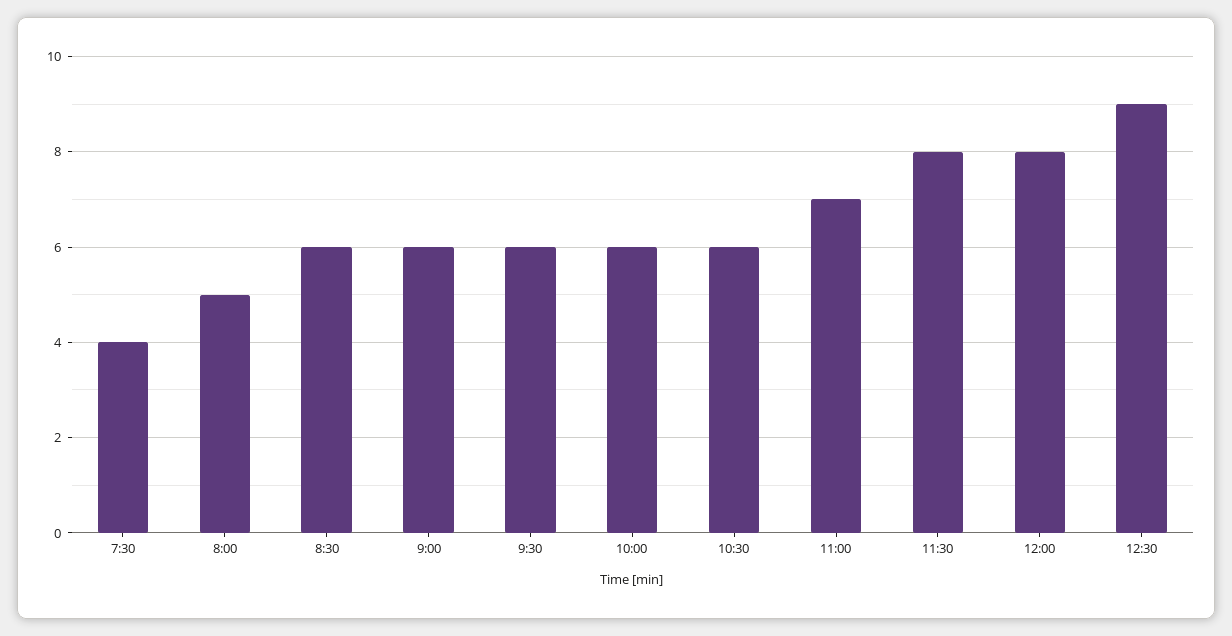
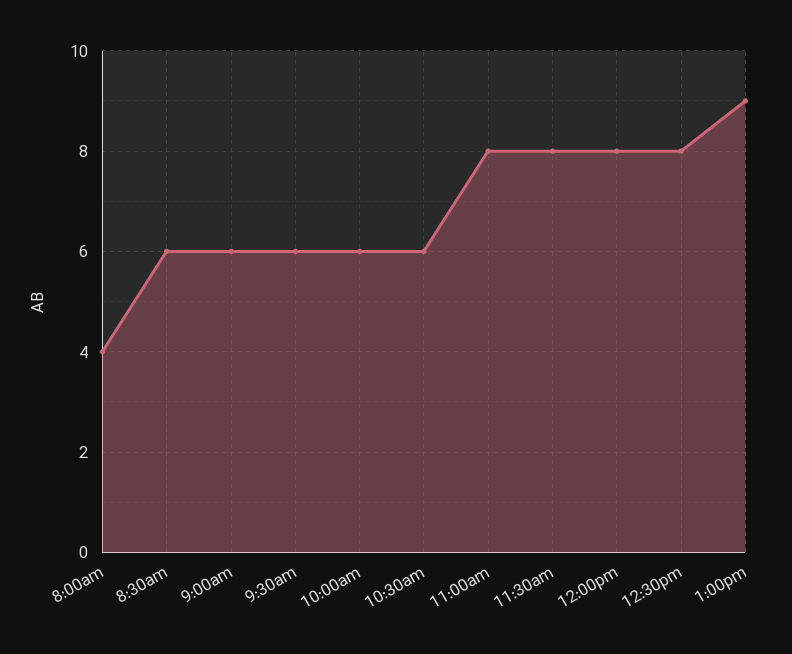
7:30: 4 -> none
8:00: 5 -> 4
11:00: 7 -> 8
12:30: 9 -> 8
1:00pm: none -> 9

